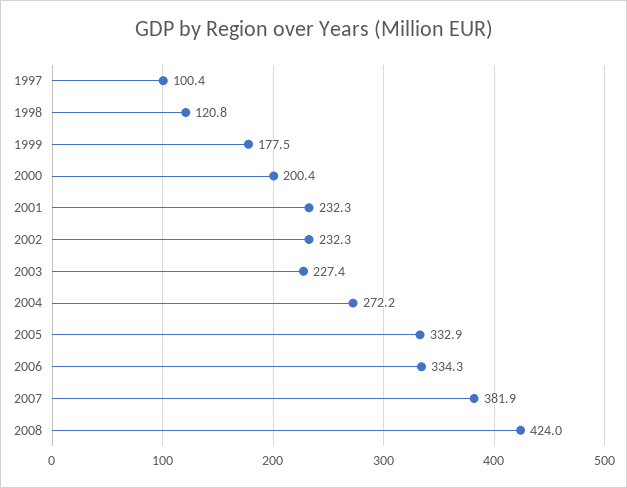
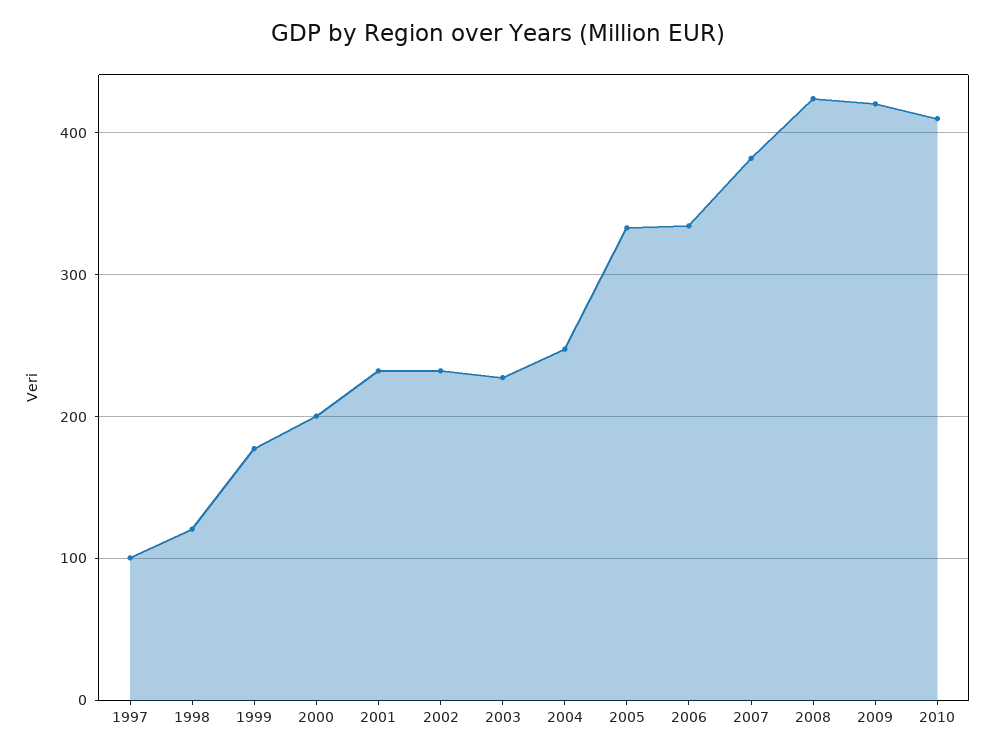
2004: 272.2 -> 250
2009: none -> 420
2010: none -> 410

